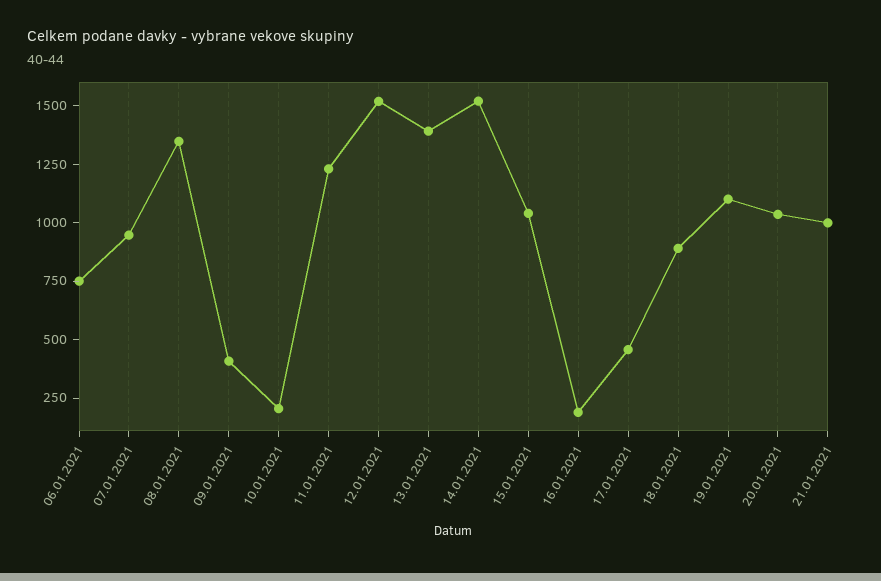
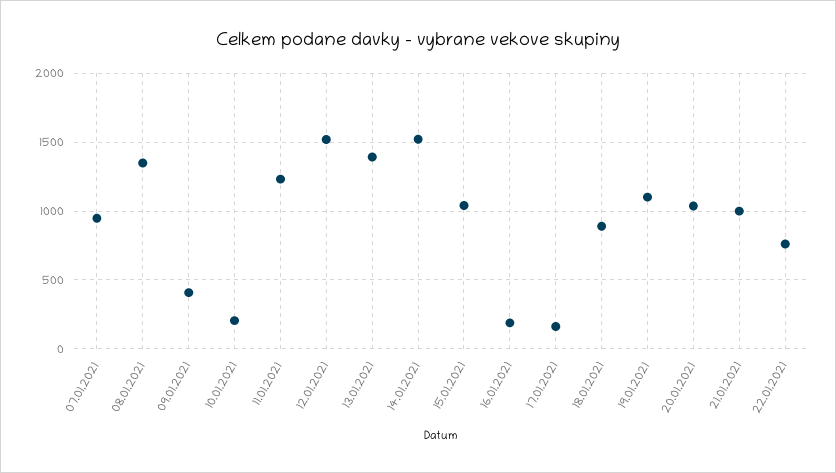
06.01.2021: 750 -> none
17.01.2021: 450 -> 150
22.01.2021: none -> 750

